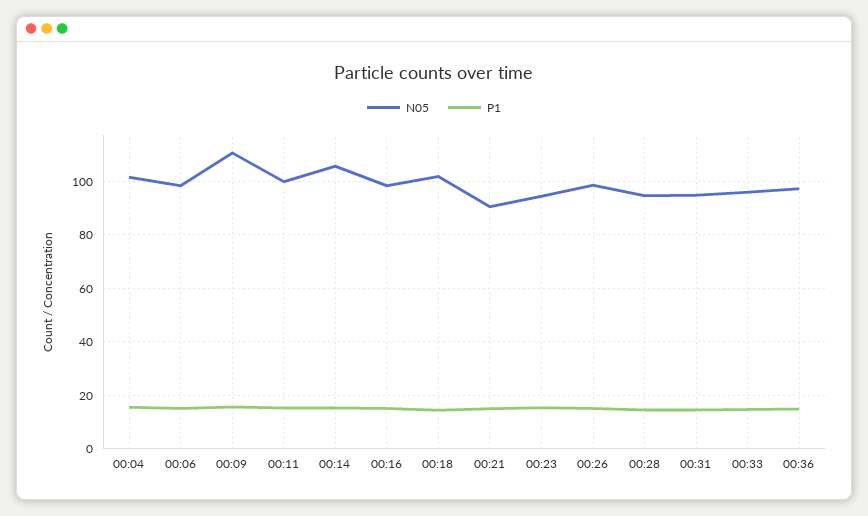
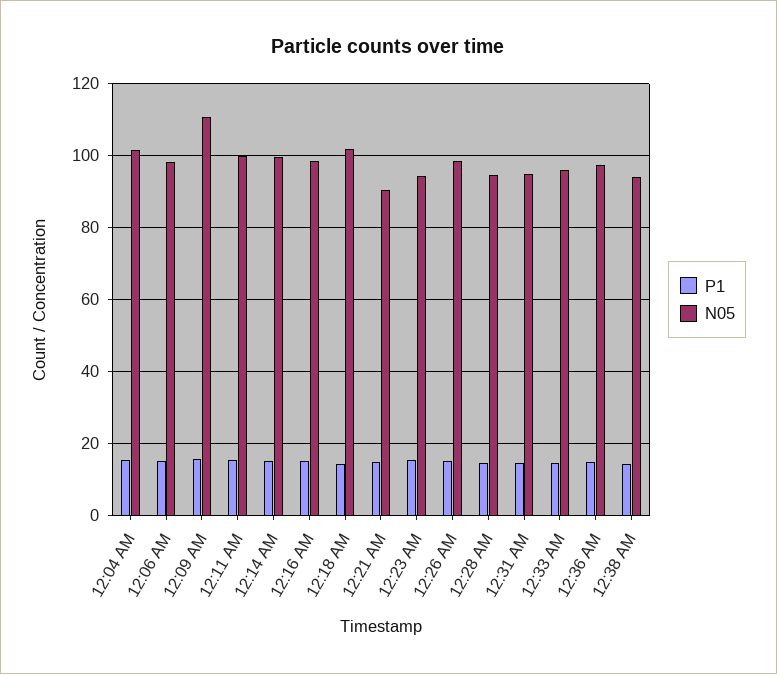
N05, 00:14: 105 -> 100
P1, 12:38 AM: none -> 14
N05, 12:38 AM: none -> 94

